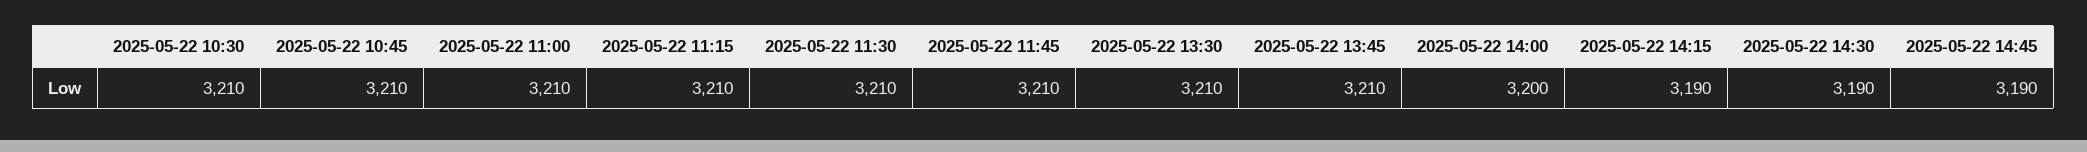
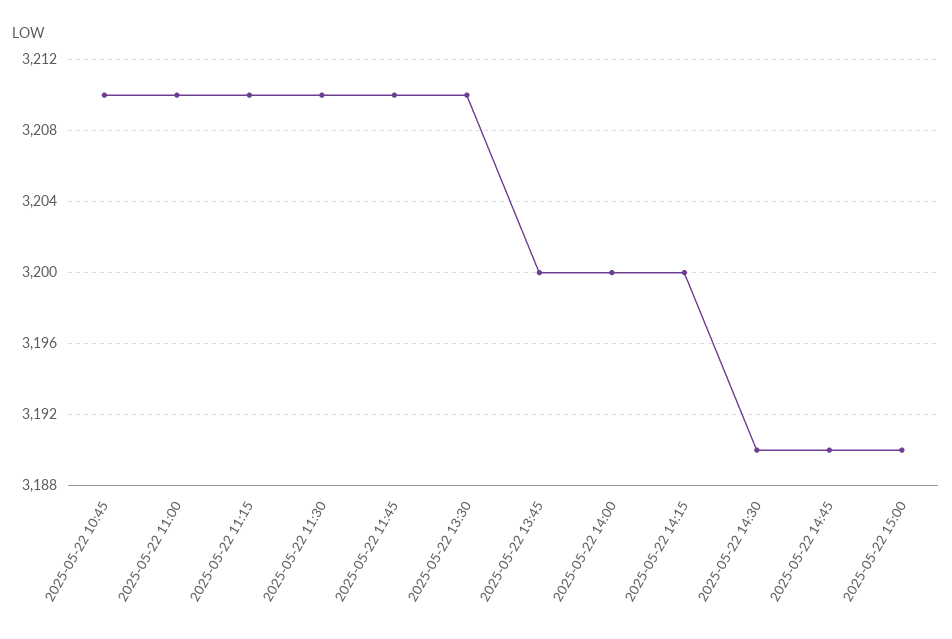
2025-05-22 10:30: 3210 -> none
2025-05-22 13:45: 3210 -> 3200
2025-05-22 14:15: 3190 -> 3200
2025-05-22 15:00: none -> 3190

